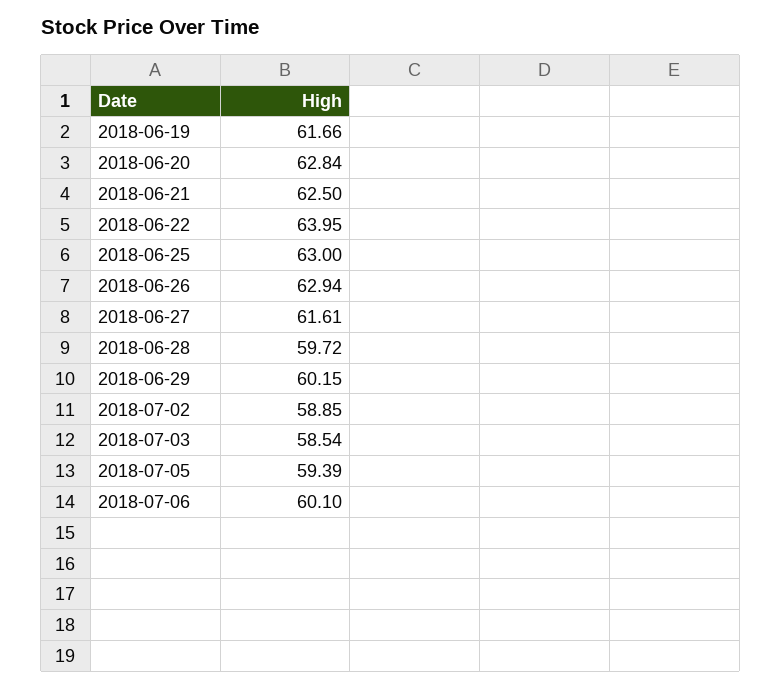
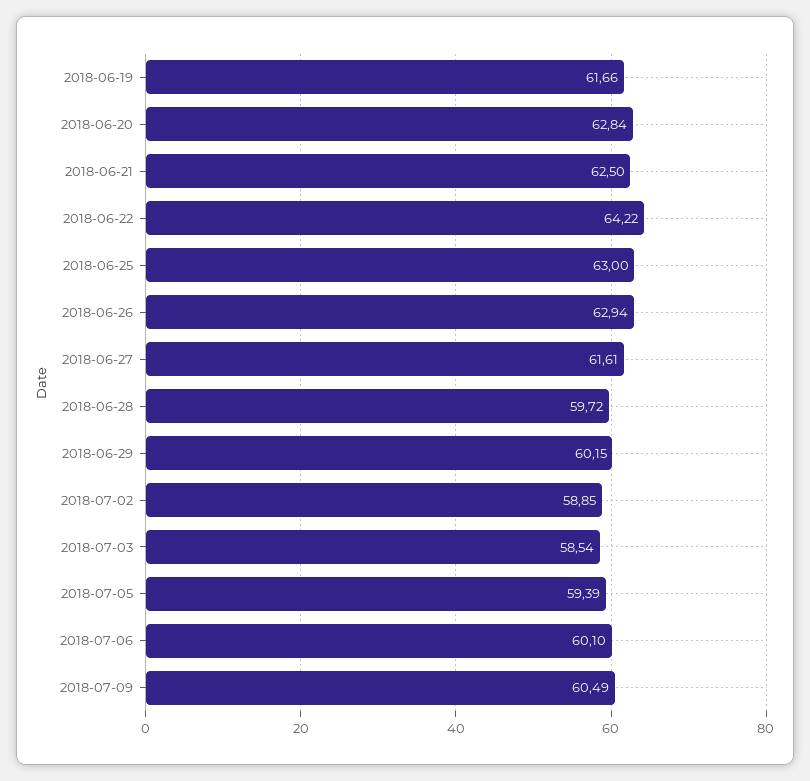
2018-06-22: 63.95 -> 64.22
2018-07-09: none -> 60.49

